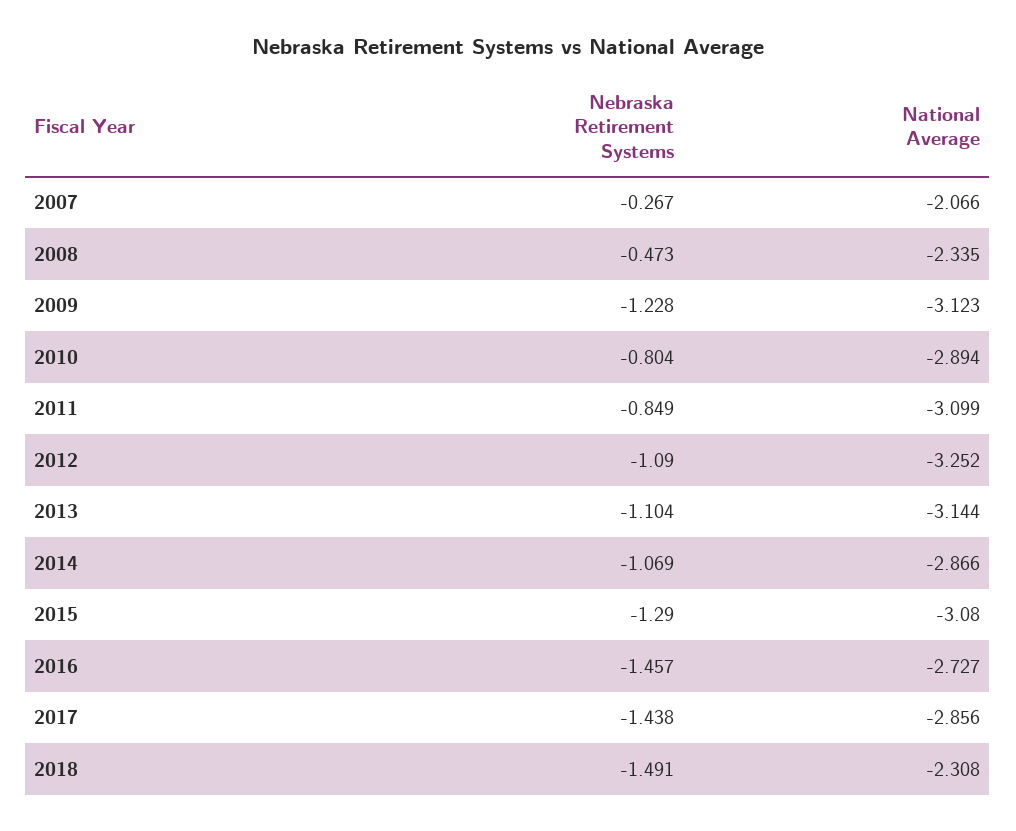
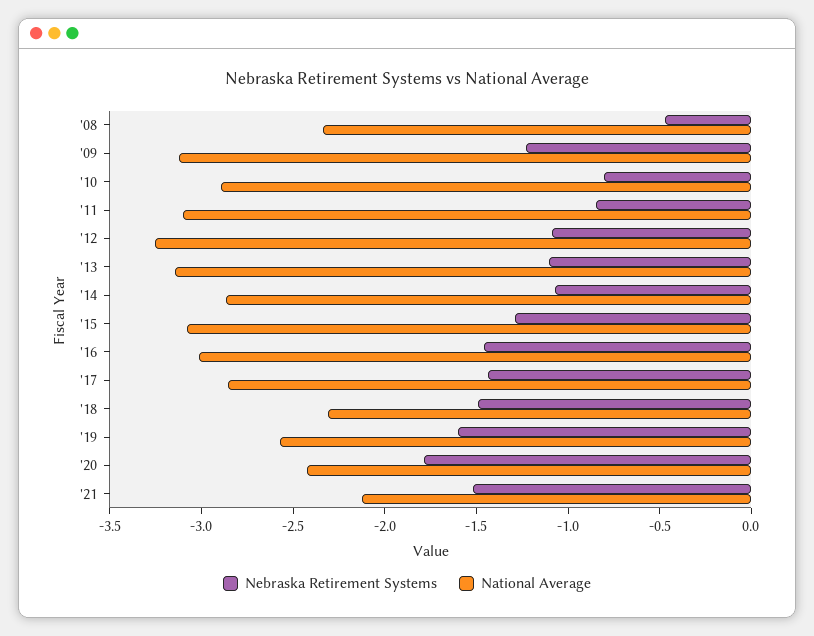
Nebraska Retirement Systems, 2007: -0.267 -> none
National Average, 2007: -2.066 -> none
National Average, 2016: -2.727 -> -3
Nebraska Retirement Systems, '19: none -> -1.6
National Average, '19: none -> -2.6
Nebraska Retirement Systems, '20: none -> -1.8
National Average, '20: none -> -2.4
Nebraska Retirement Systems, '21: none -> -1.5
National Average, '21: none -> -2.1

